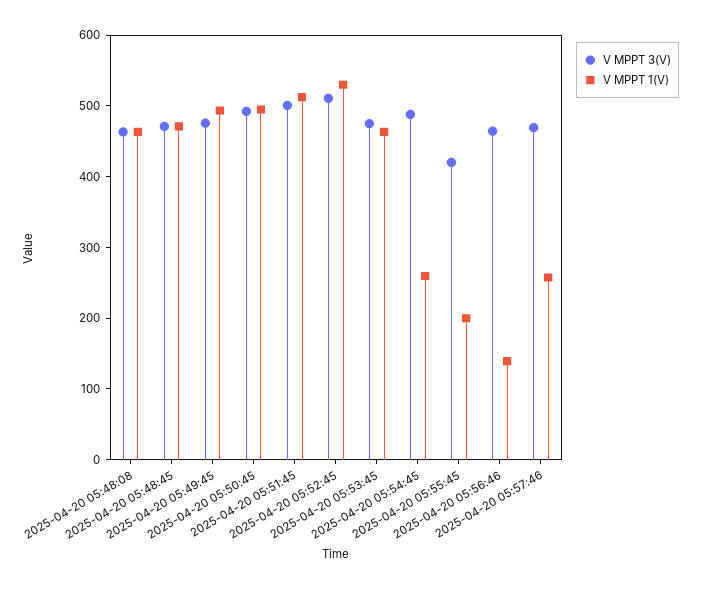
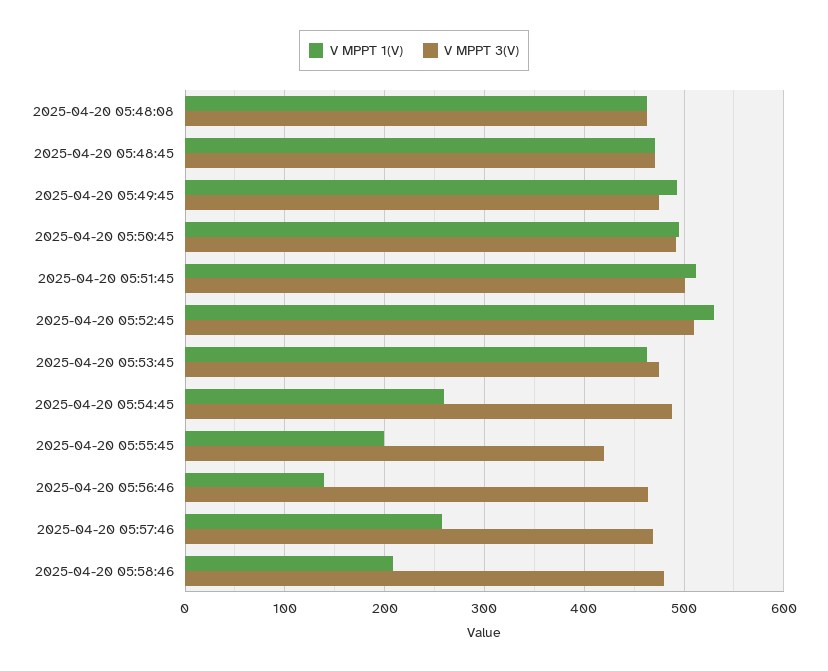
V MPPT 1(V), 2025-04-20 05:58:46: none -> 210
V MPPT 3(V), 2025-04-20 05:58:46: none -> 480

